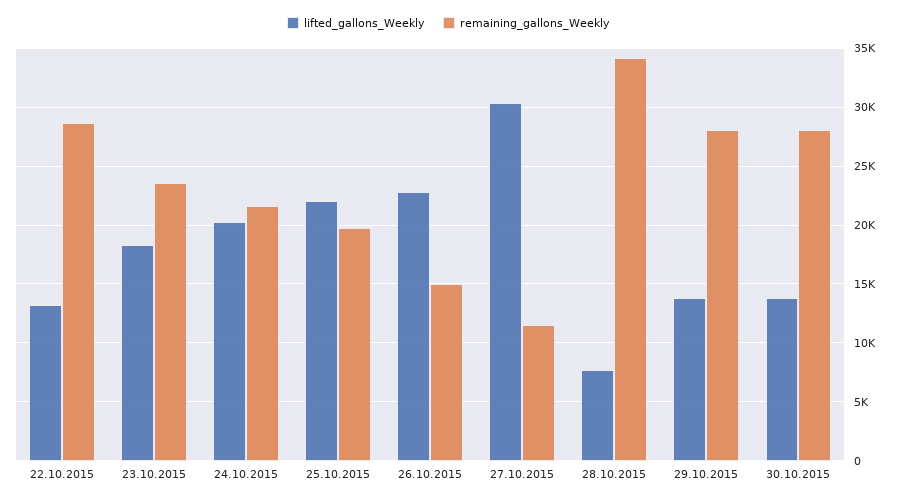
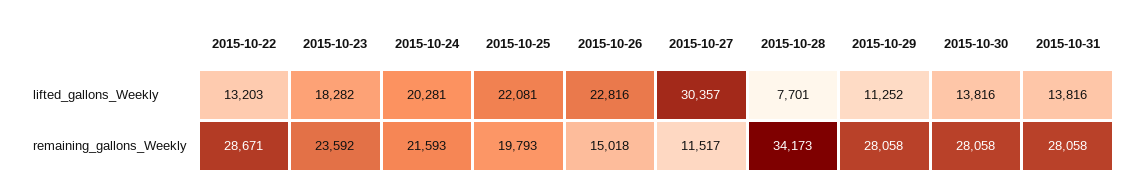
lifted_gallons_Weekly, 29.10.2015: 14000 -> 11252
lifted_gallons_Weekly, 2015-10-31: none -> 13816
remaining_gallons_Weekly, 2015-10-31: none -> 28058

